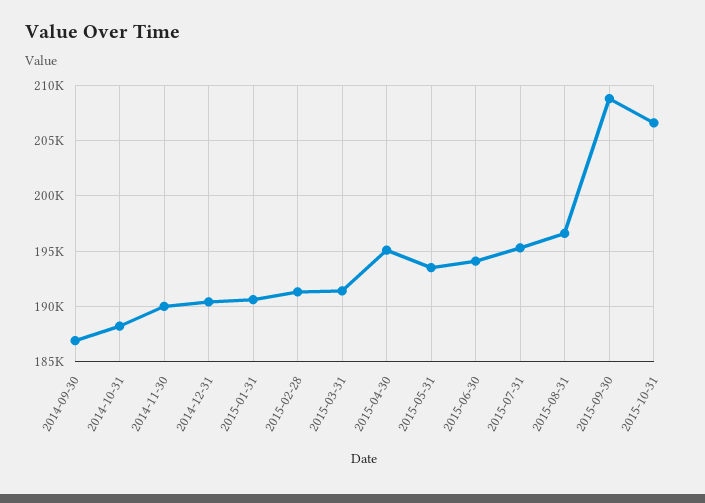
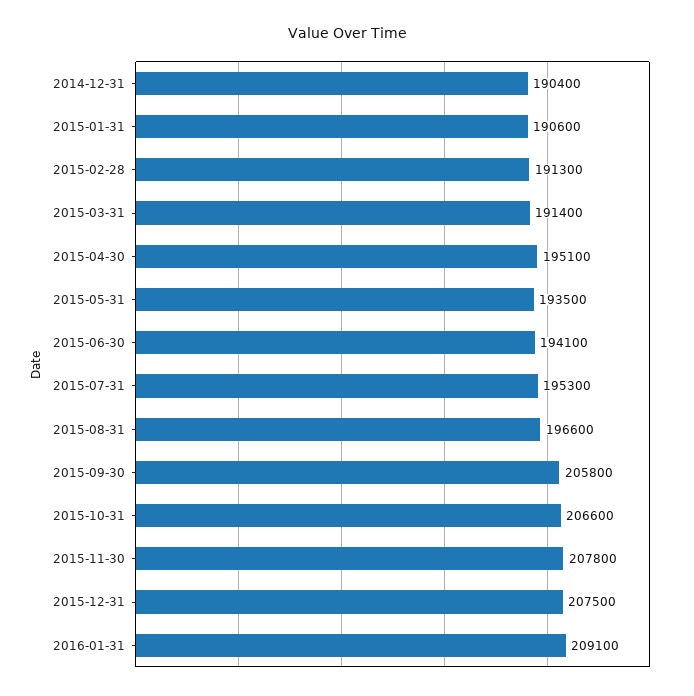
2014-09-30: 187000 -> none
2014-10-31: 188000 -> none
2014-11-30: 190000 -> none
2015-09-30: 209000 -> 205800
2015-11-30: none -> 207800
2015-12-31: none -> 207500
2016-01-31: none -> 209100

